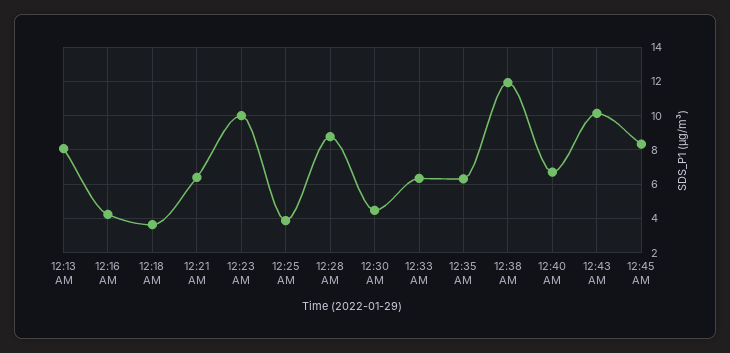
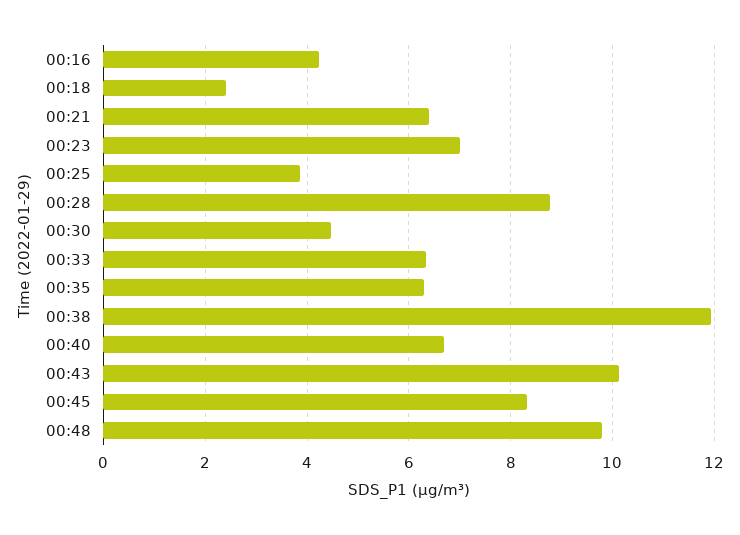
12:13 AM: 8 -> none
12:18 AM: 3.5 -> 2.4
12:23 AM: 10 -> 7
00:48: none -> 9.8

